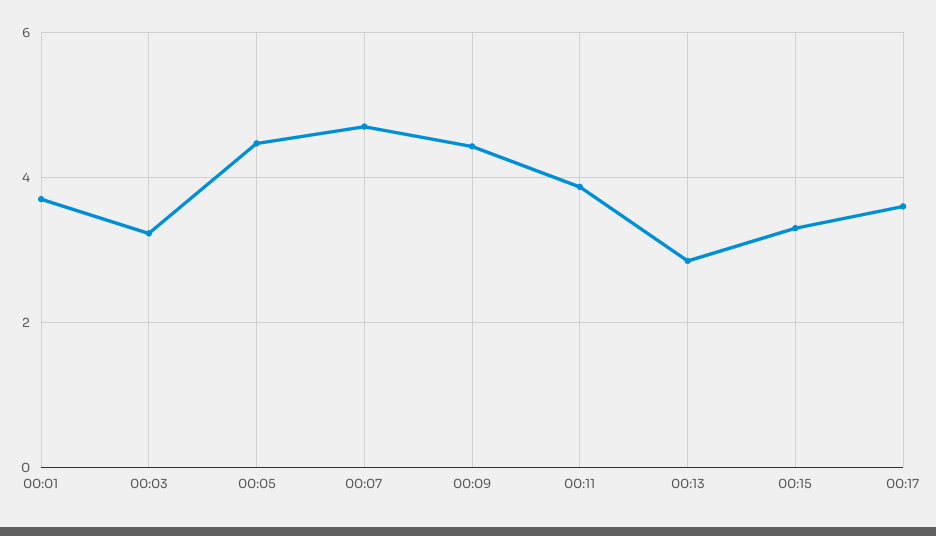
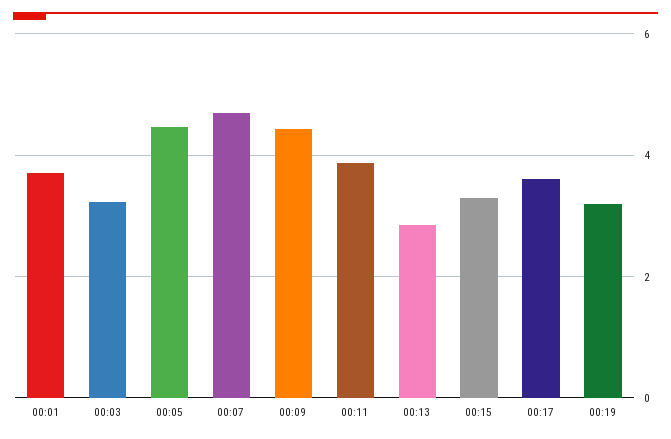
00:19: none -> 3.2

